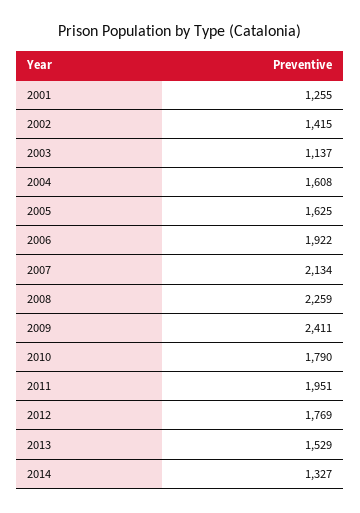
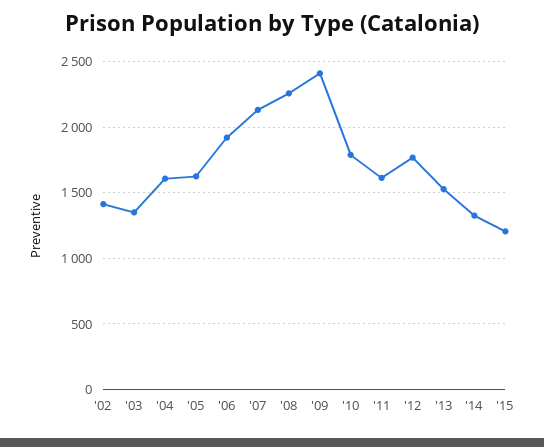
2001: 1255 -> none
2003: 1137 -> 1350
2011: 1951 -> 1600
'15: none -> 1200

